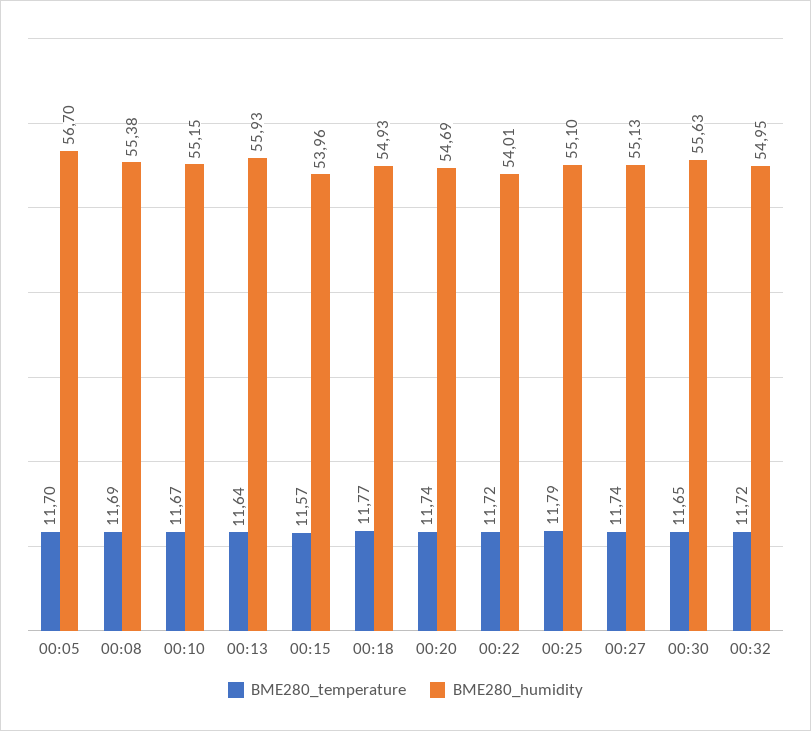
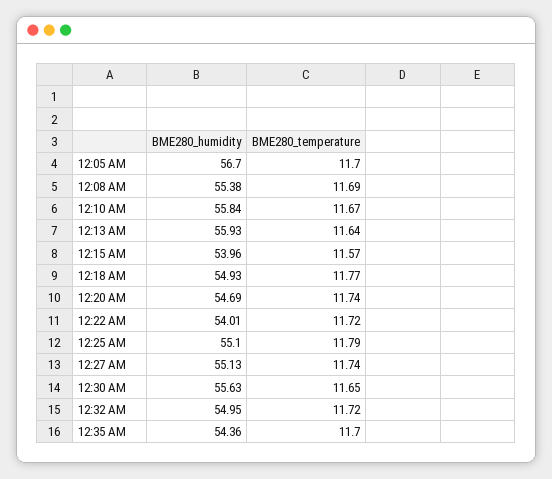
BME280_humidity, 00:10: 55.15 -> 55.84
BME280_humidity, 12:35 AM: none -> 54.36
BME280_temperature, 12:35 AM: none -> 11.7

